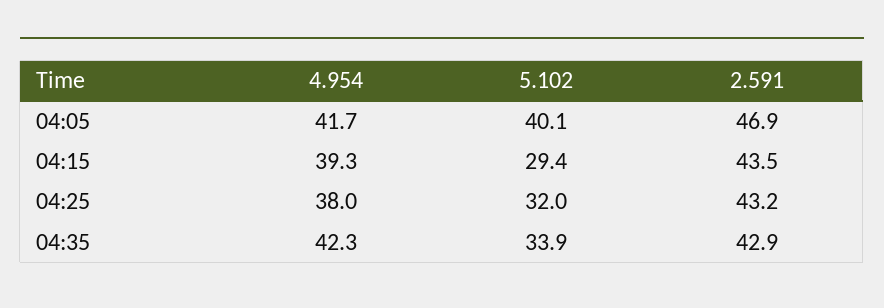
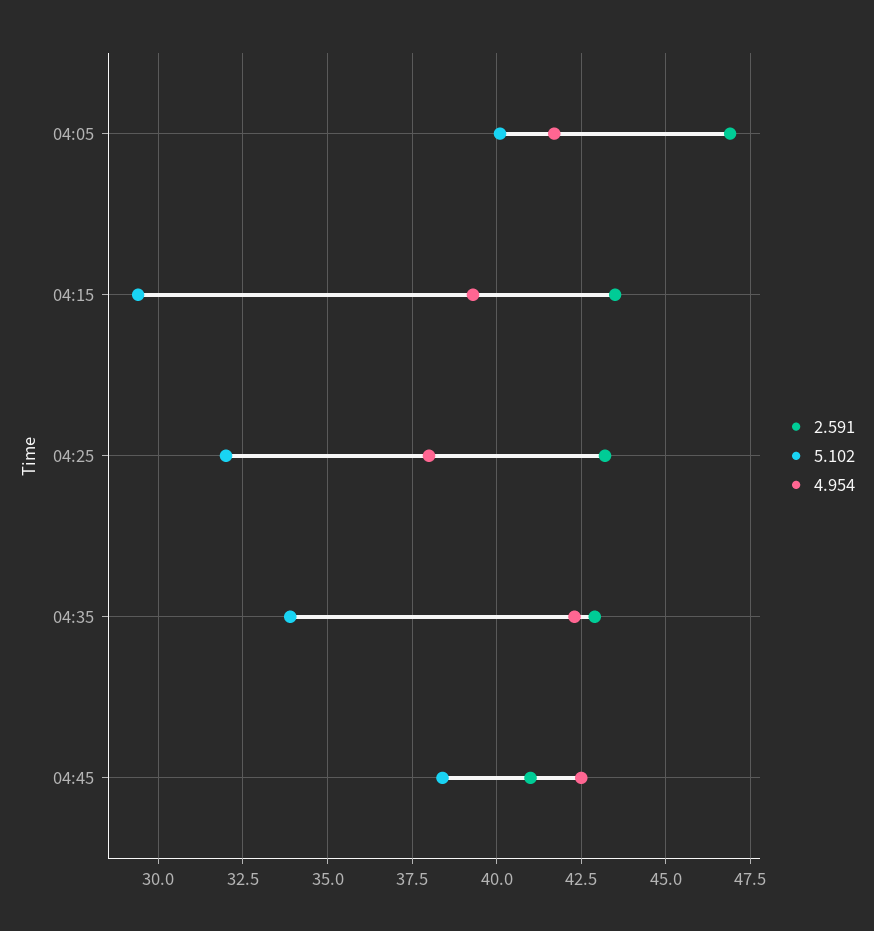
2.591, 04:45: none -> 41
5.102, 04:45: none -> 38.5
4.954, 04:45: none -> 42.5

